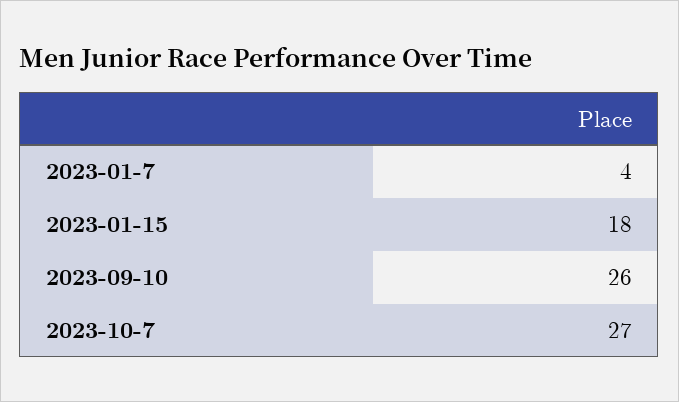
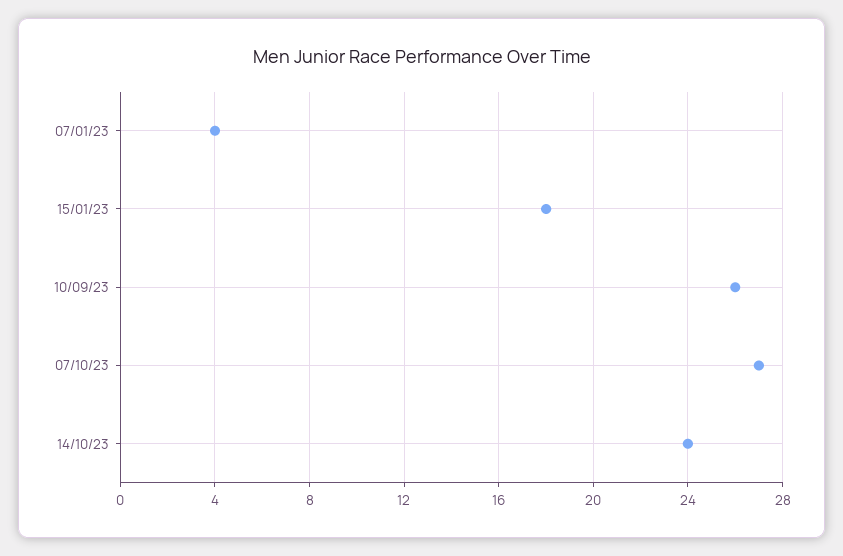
14/10/23: none -> 24

